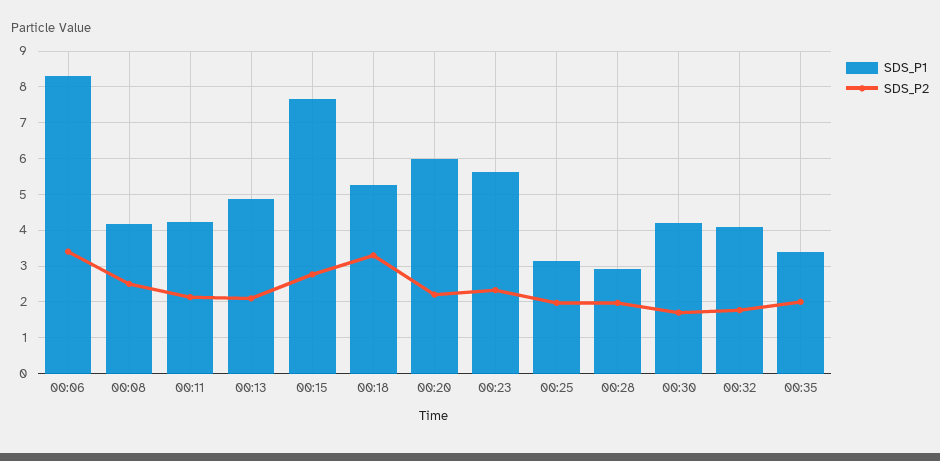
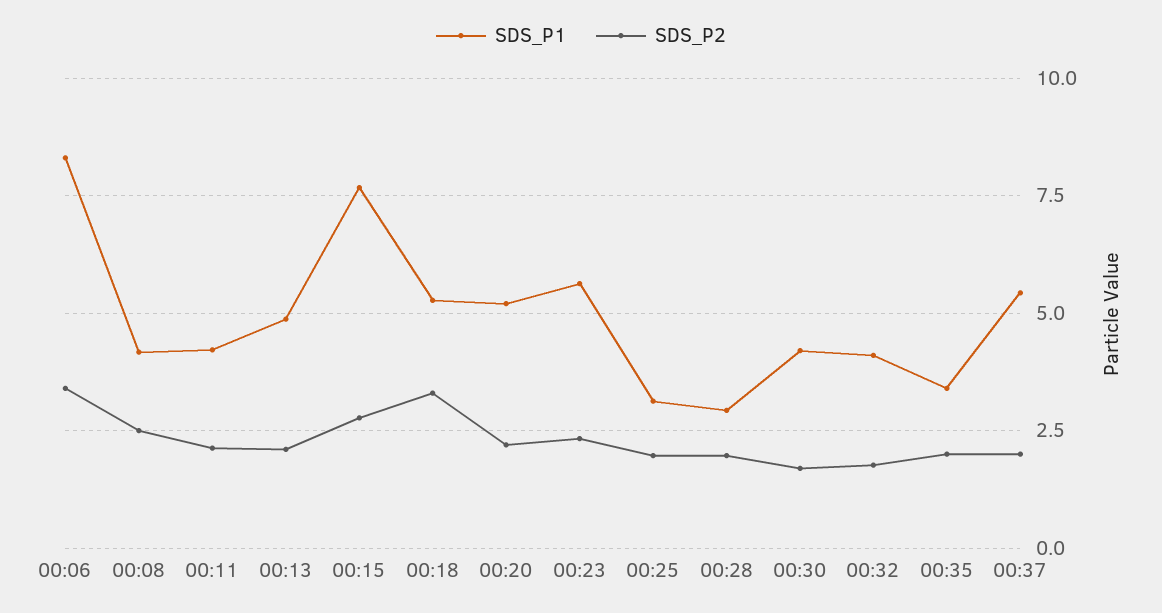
SDS_P1, 00:20: 6 -> 5.25
SDS_P1, 00:37: none -> 5.5
SDS_P2, 00:37: none -> 2

